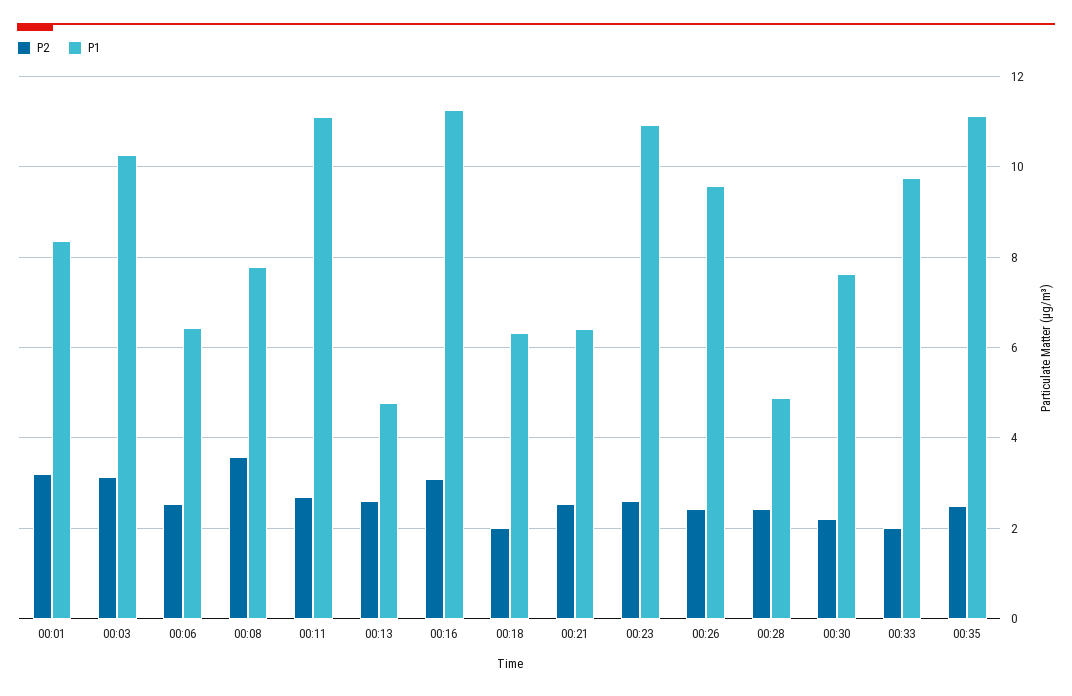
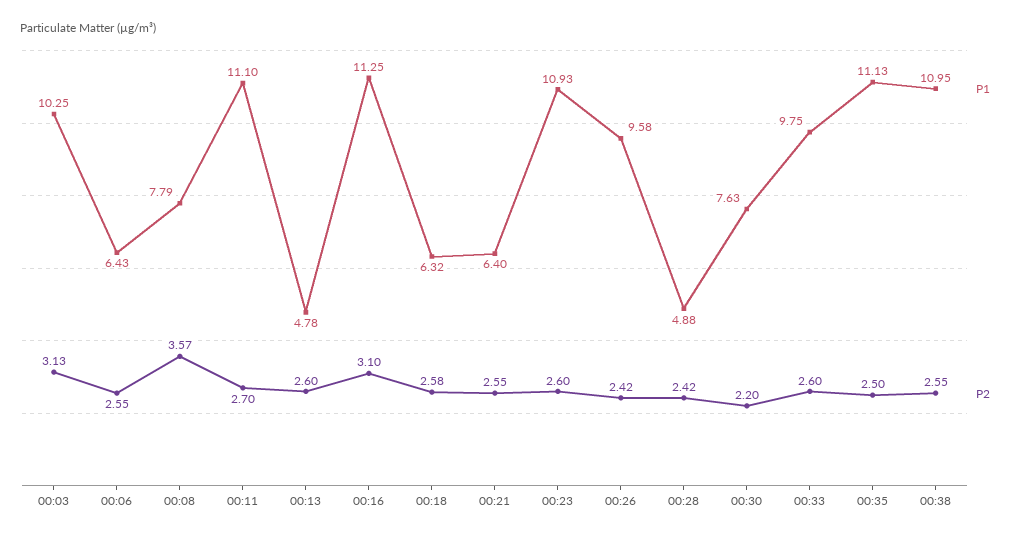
P2, 00:01: 3.2 -> none
P1, 00:01: 8.4 -> none
P2, 00:18: 2 -> 2.58
P2, 00:33: 2 -> 2.6
P1, 00:38: none -> 10.95
P2, 00:38: none -> 2.55

